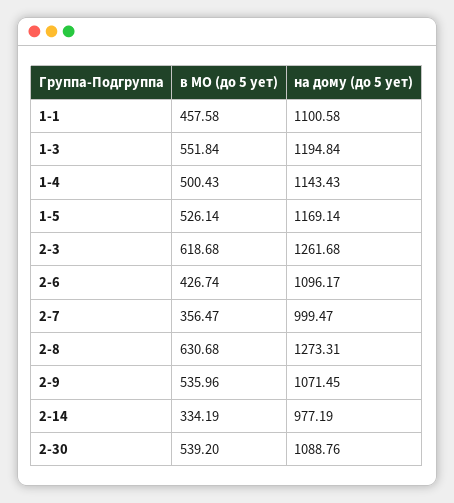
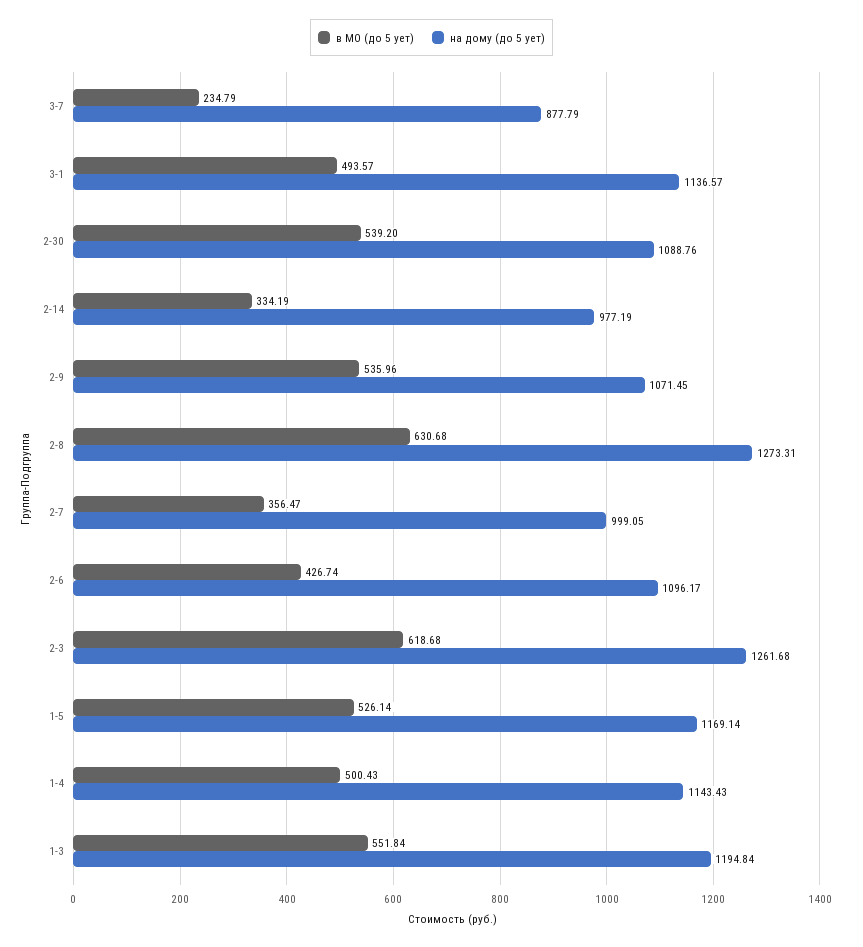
в МО (до 5 ует), 1-1: 457.58 -> none
на дому (до 5 ует), 1-1: 1100.58 -> none
на дому (до 5 ует), 2-7: 999.47 -> 999.05
в МО (до 5 ует), 3-7: none -> 234.79
на дому (до 5 ует), 3-7: none -> 877.79
в МО (до 5 ует), 3-1: none -> 493.57
на дому (до 5 ует), 3-1: none -> 1136.57

